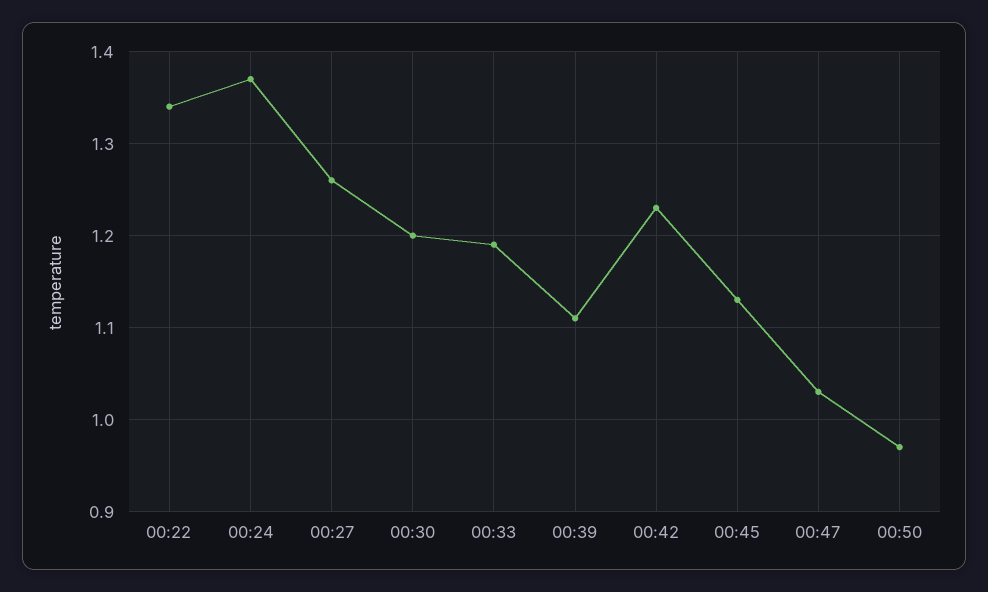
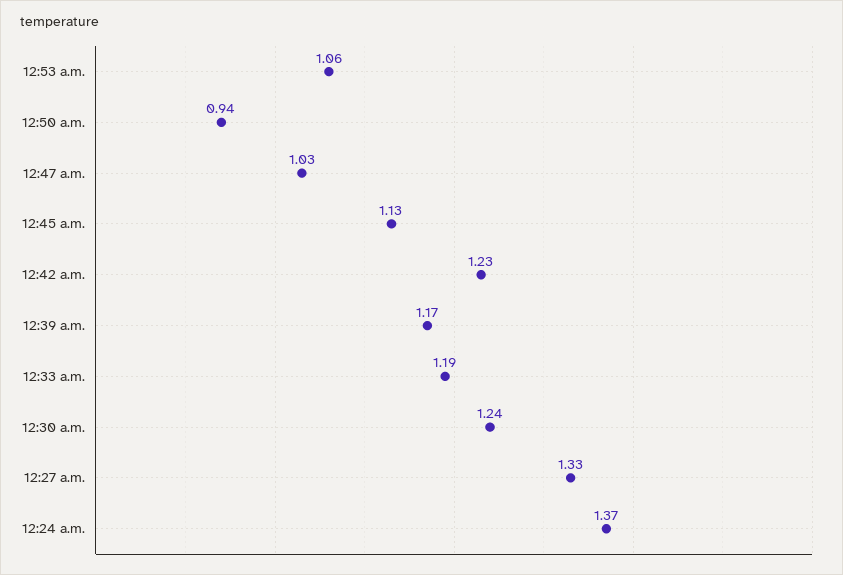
00:22: 1.34 -> none
00:27: 1.26 -> 1.33
00:30: 1.2 -> 1.24
00:39: 1.11 -> 1.17
00:50: 0.97 -> 0.94
12:53 a.m.: none -> 1.06

